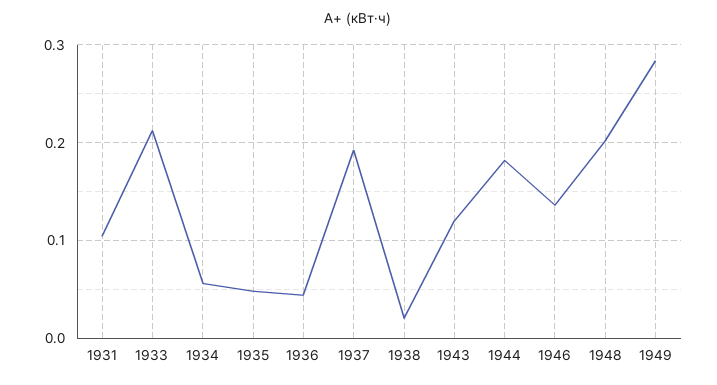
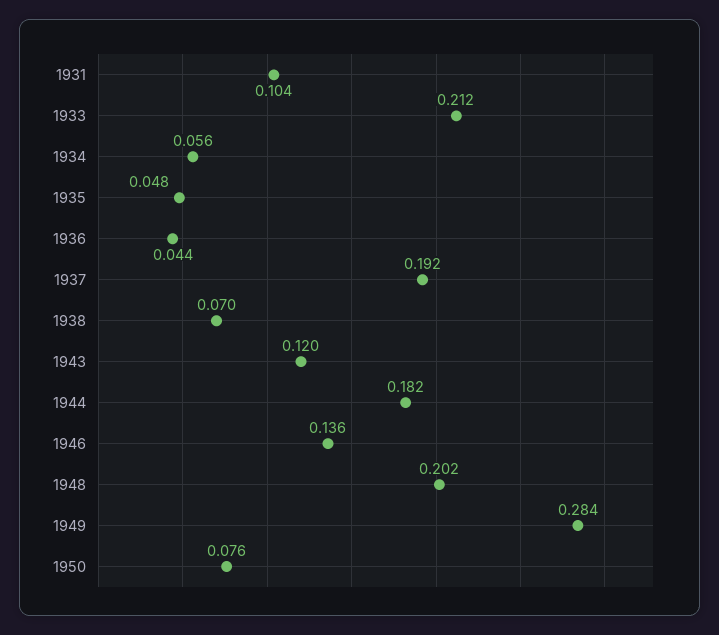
1938: 0.02 -> 0.07
1950: none -> 0.076

